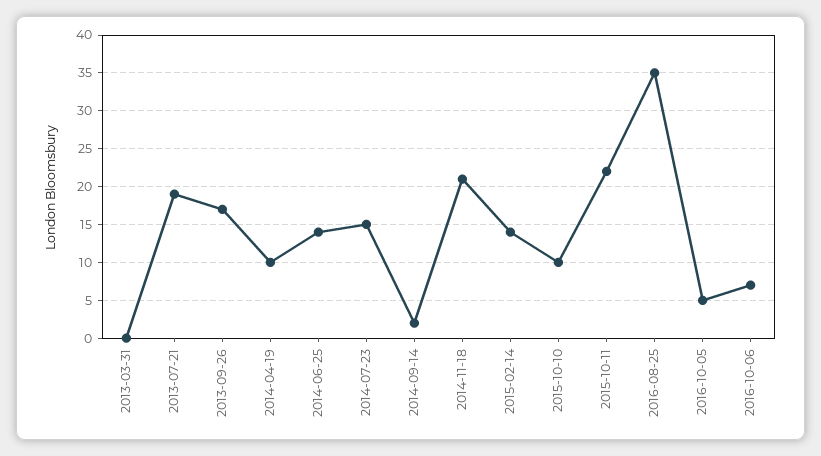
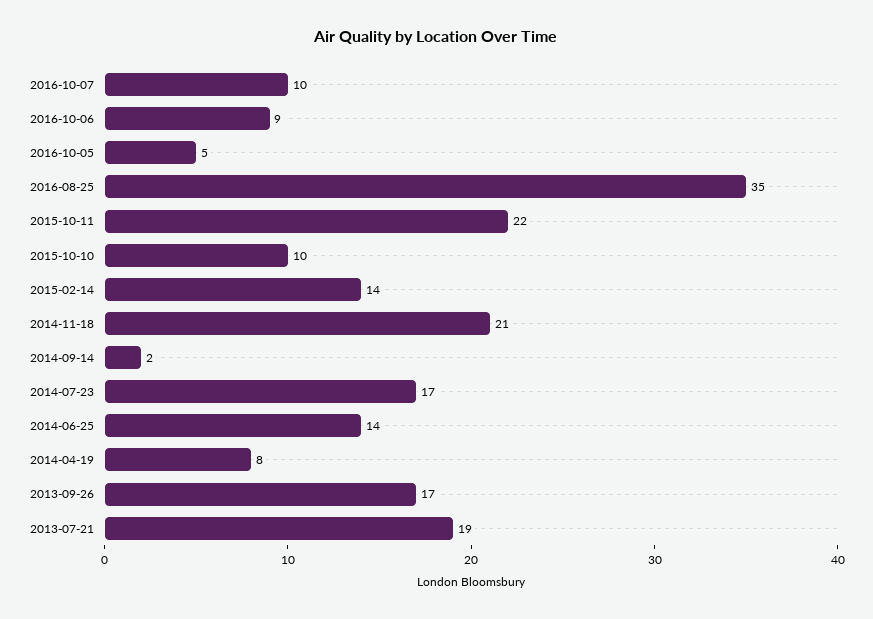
2013-03-31: 0 -> none
2014-04-19: 10 -> 8
2014-07-23: 15 -> 17
2016-10-06: 7 -> 9
2016-10-07: none -> 10

